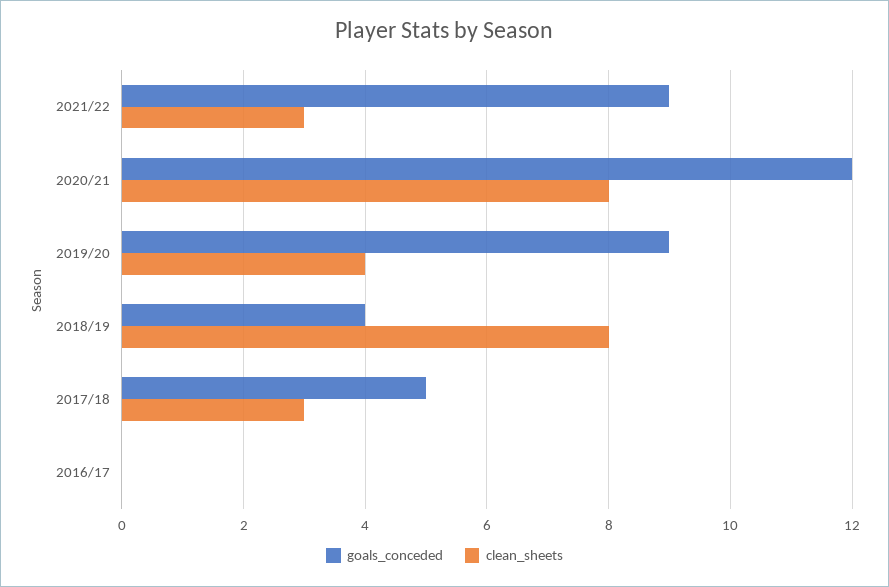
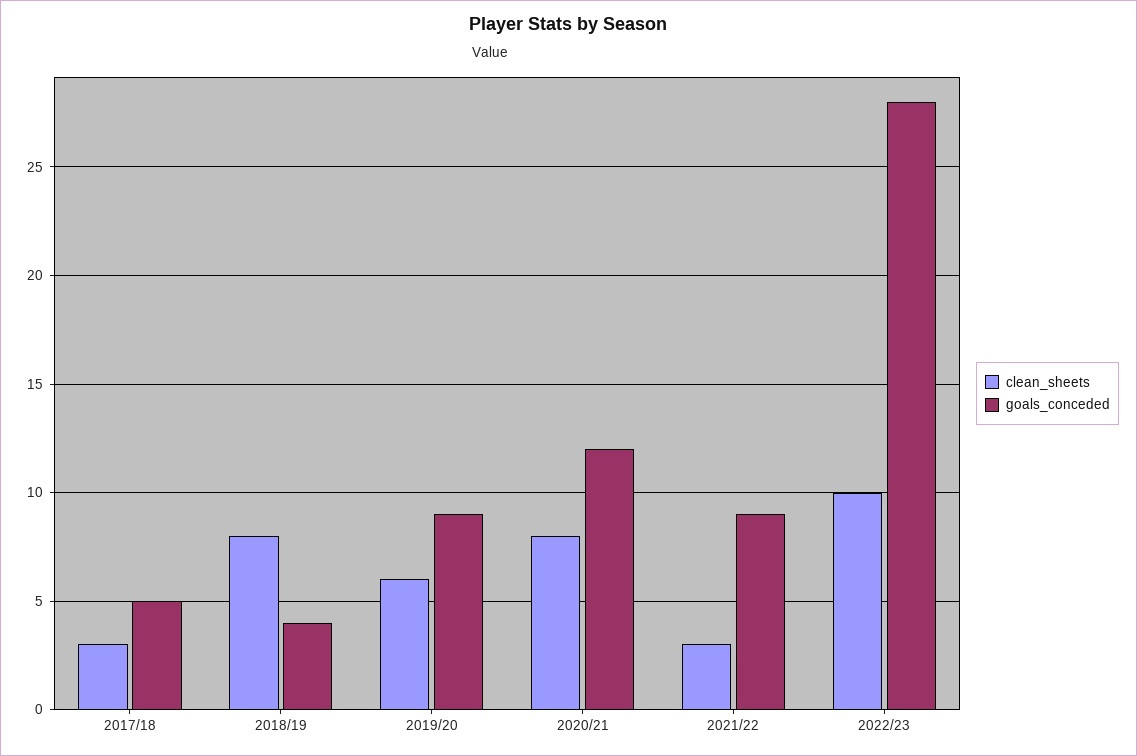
clean_sheets, 2019/20: 4 -> 6
goals_conceded, 2016/17: 0 -> none
clean_sheets, 2016/17: 0 -> none
clean_sheets, 2022/23: none -> 10
goals_conceded, 2022/23: none -> 28

